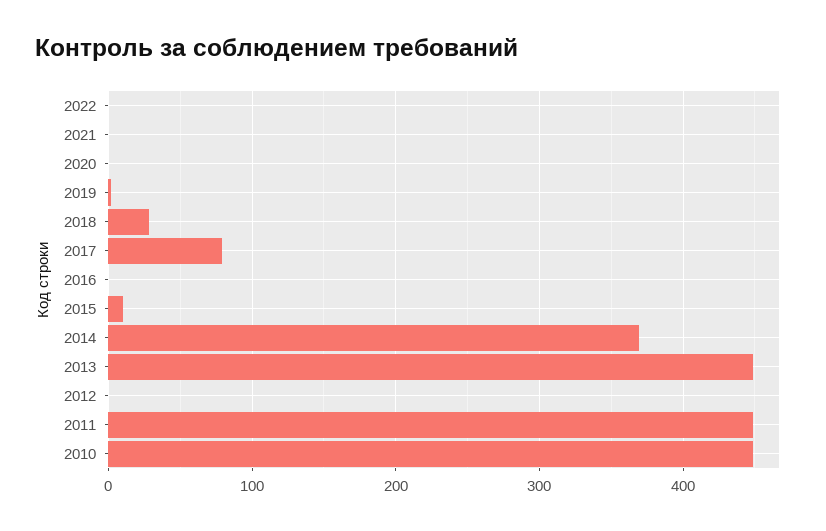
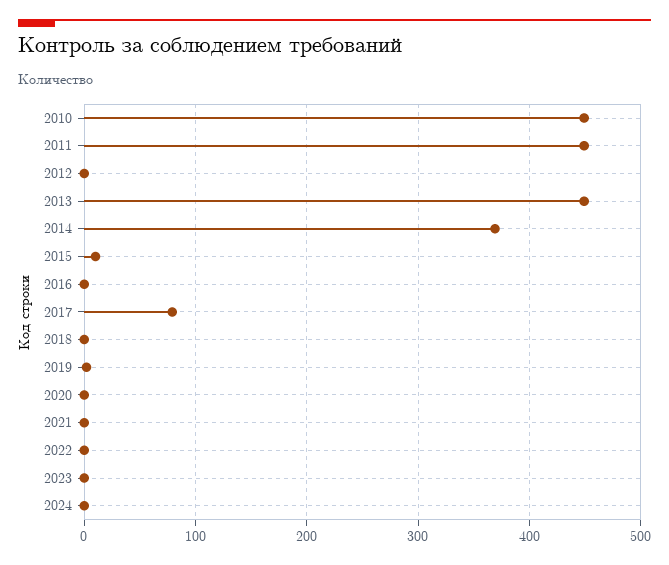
2018: 30 -> 0
2023: none -> 0
2024: none -> 0

